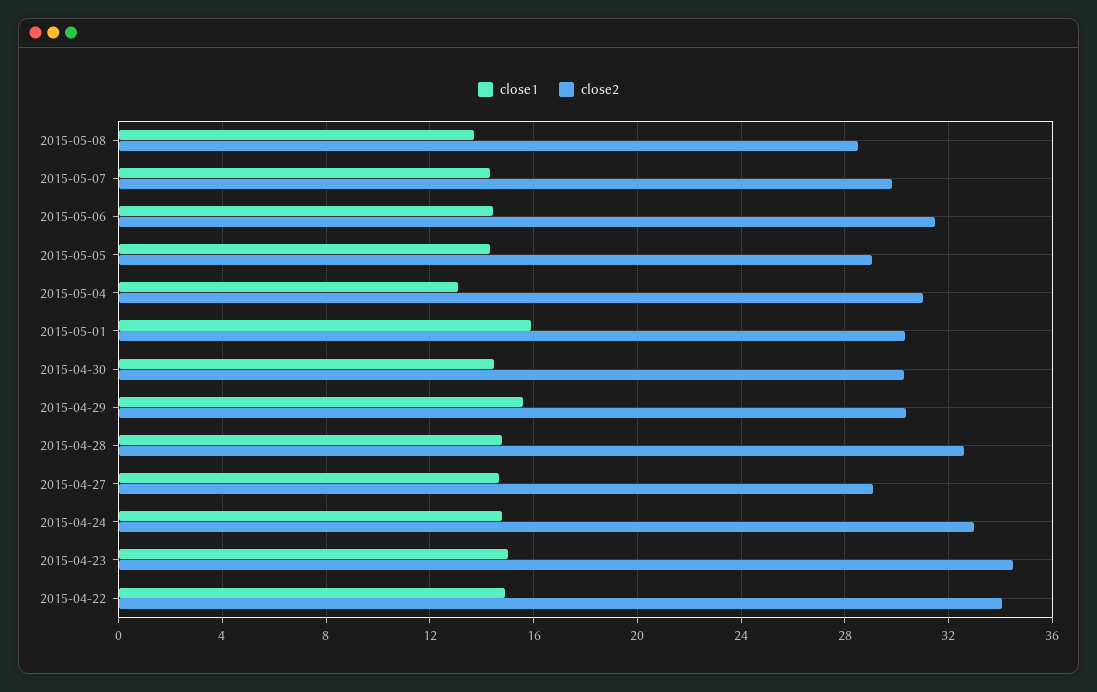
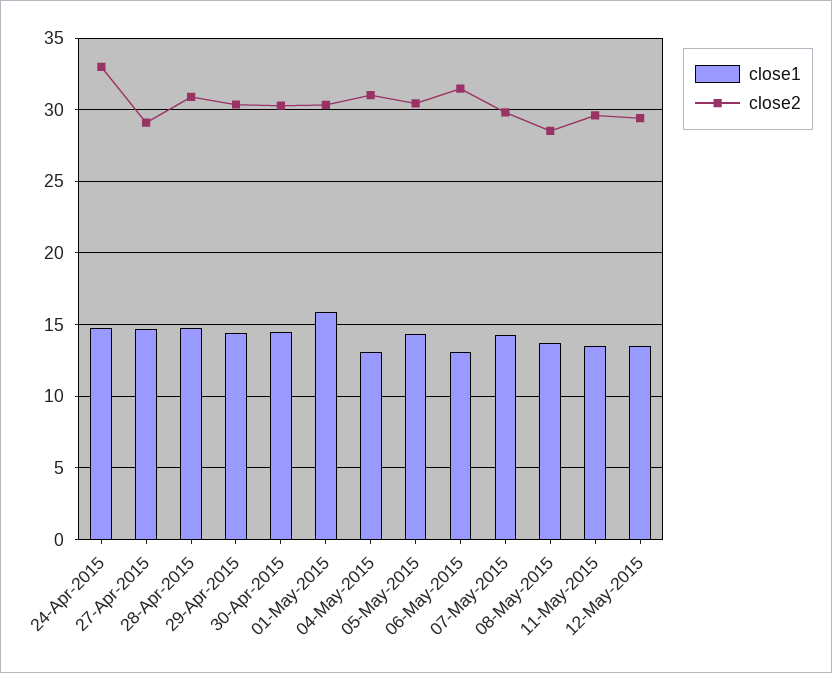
close1, 2015-05-06: 14.5 -> 13
close2, 2015-05-05: 29 -> 30.5
close1, 2015-04-29: 15.5 -> 14.5
close2, 2015-04-28: 32.5 -> 31
close1, 2015-04-23: 15 -> none
close2, 2015-04-23: 34.5 -> none
close1, 2015-04-22: 15 -> none
close2, 2015-04-22: 34 -> none
close1, 11-May-2015: none -> 13.5
close2, 11-May-2015: none -> 29.5
close1, 12-May-2015: none -> 13.5
close2, 12-May-2015: none -> 29.5

